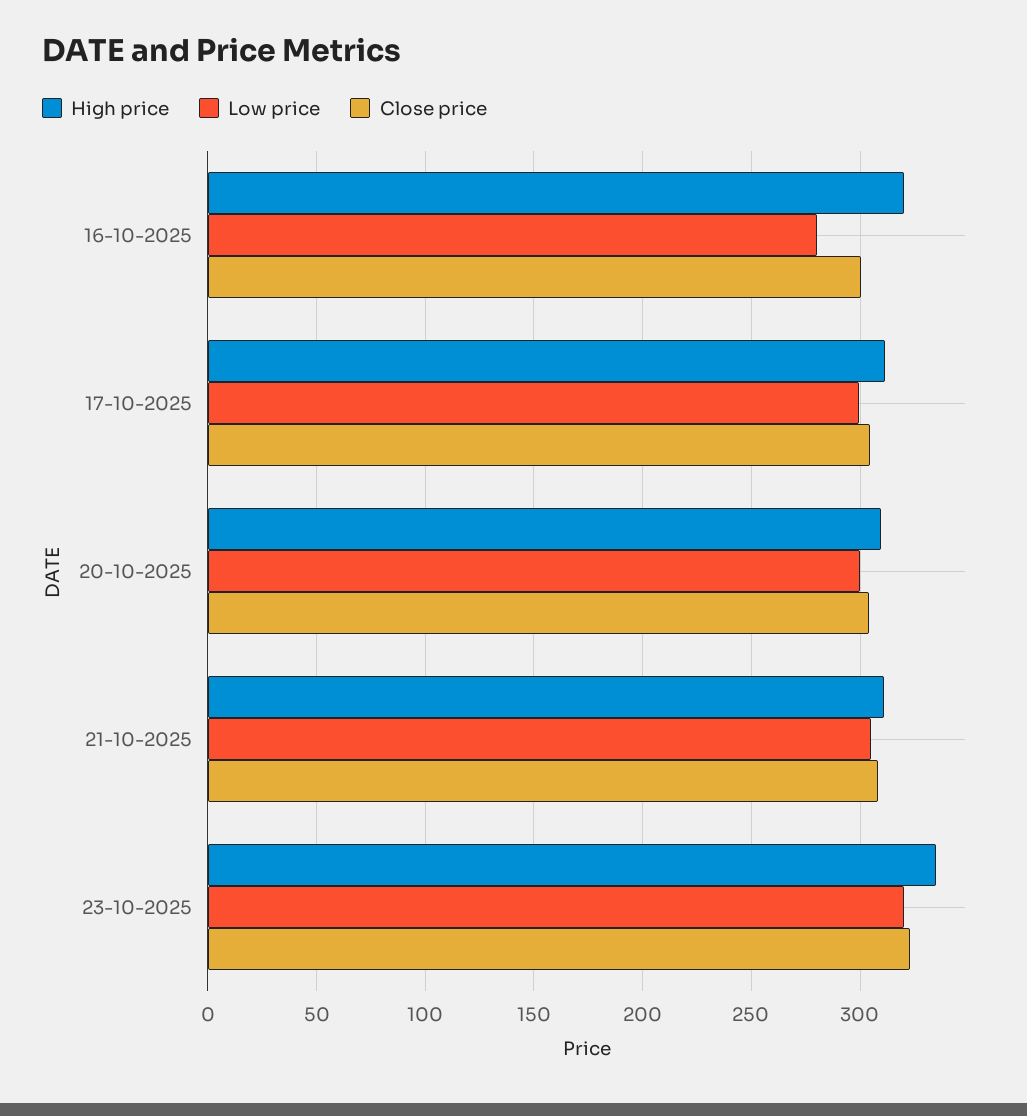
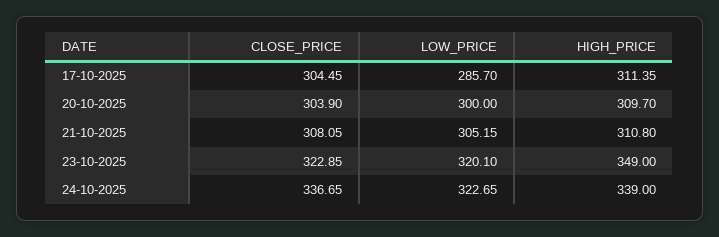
High price, 16-10-2025: 320 -> none
Low price, 16-10-2025: 280 -> none
Close price, 16-10-2025: 300 -> none
Low price, 17-10-2025: 300 -> 285.7
High price, 23-10-2025: 335 -> 349
Close price, 24-10-2025: none -> 336.65
Low price, 24-10-2025: none -> 322.65
High price, 24-10-2025: none -> 339

